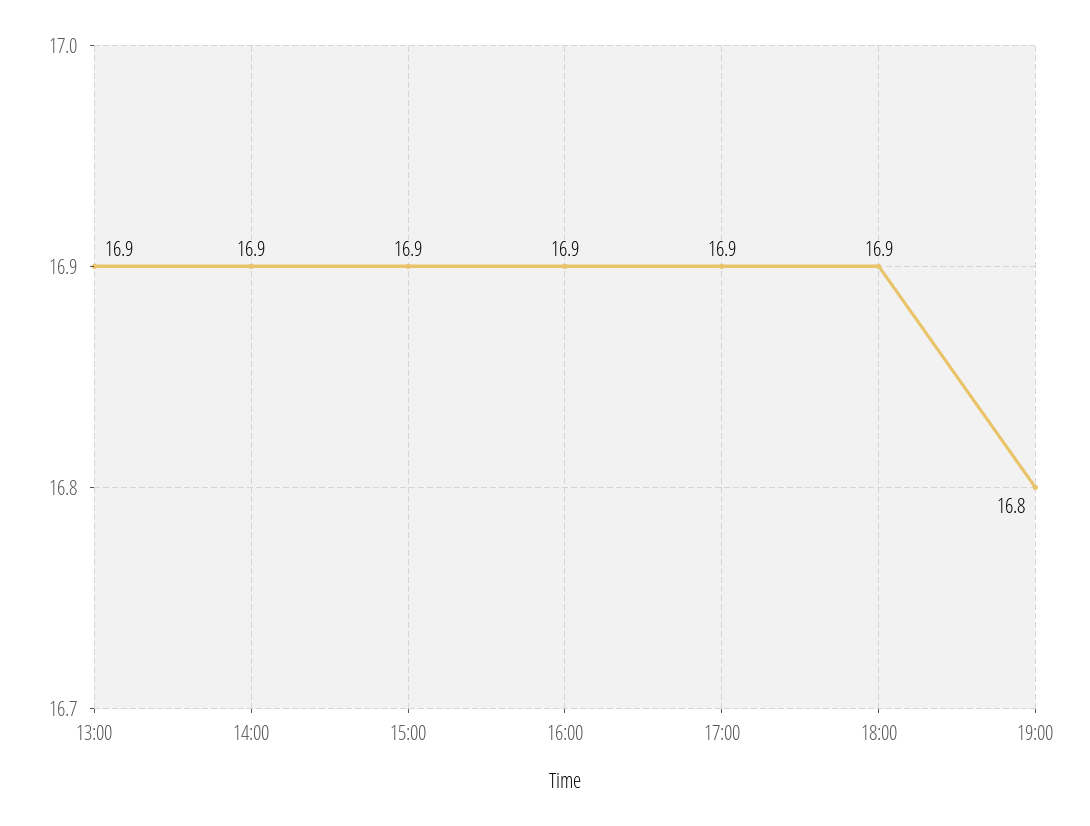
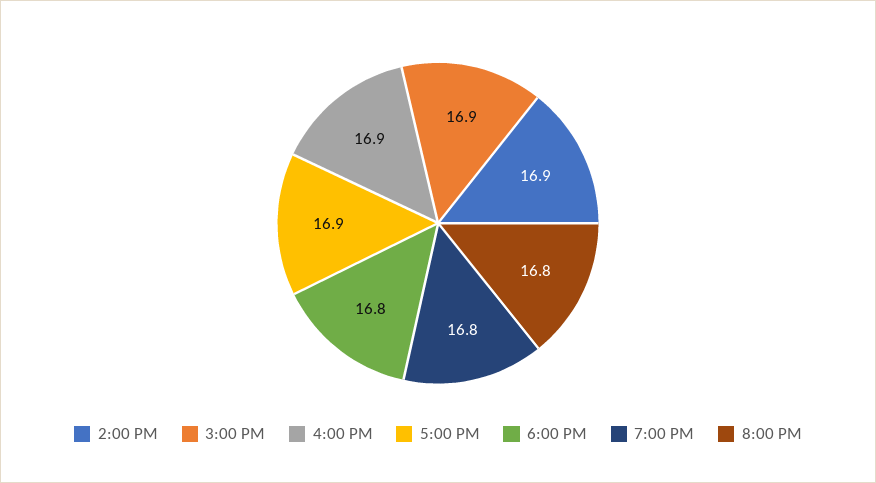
13:00: 16.9 -> none
18:00: 16.9 -> 16.8
8:00 PM: none -> 16.8

